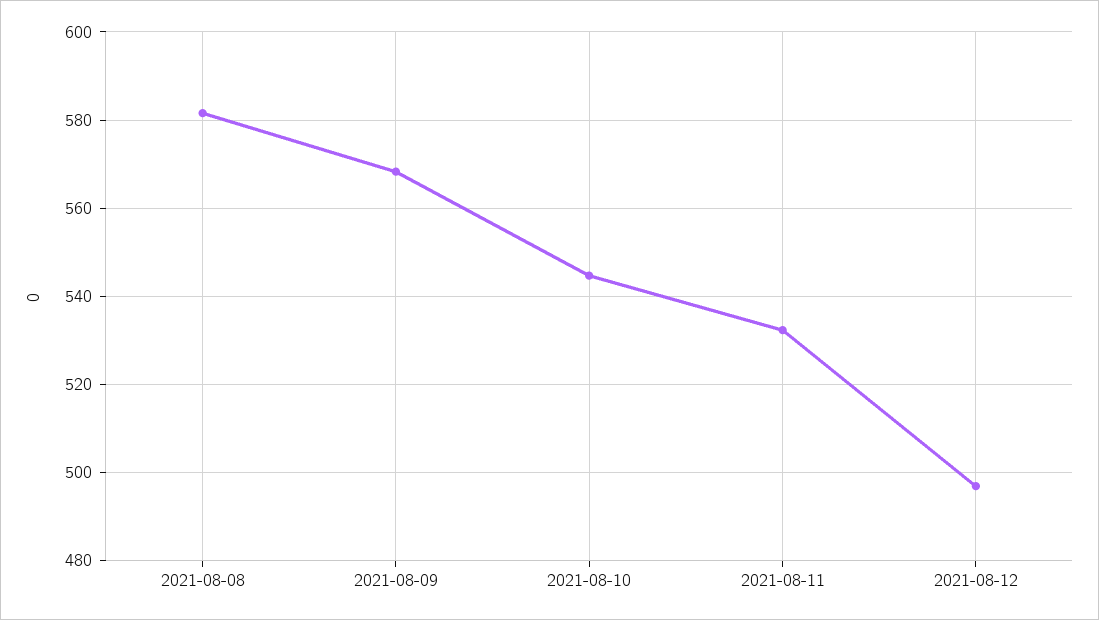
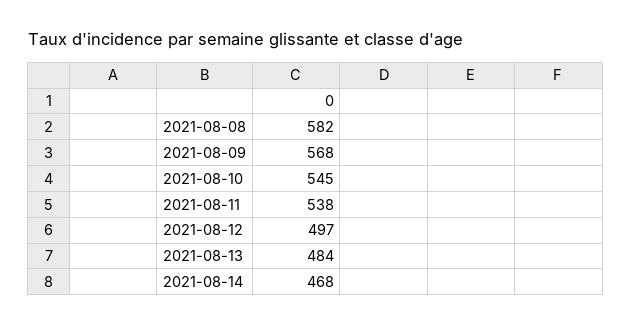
2021-08-11: 532 -> 538
2021-08-13: none -> 484
2021-08-14: none -> 468

